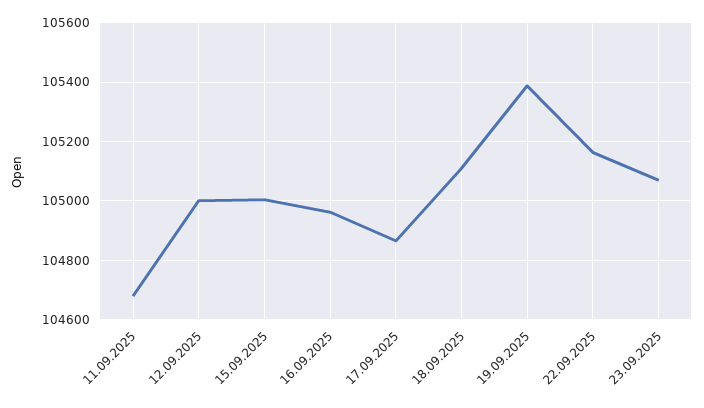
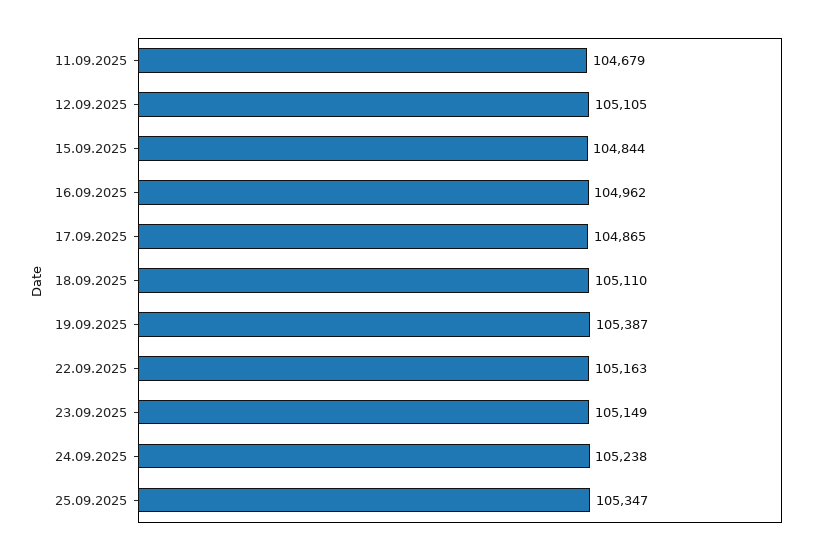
12.09.2025: 105000 -> 105105
15.09.2025: 105000 -> 104844
23.09.2025: 105075 -> 105149
24.09.2025: none -> 105238
25.09.2025: none -> 105347

